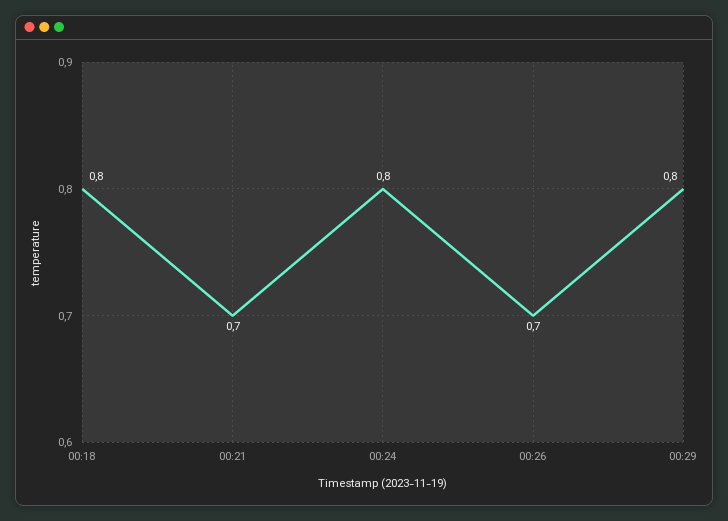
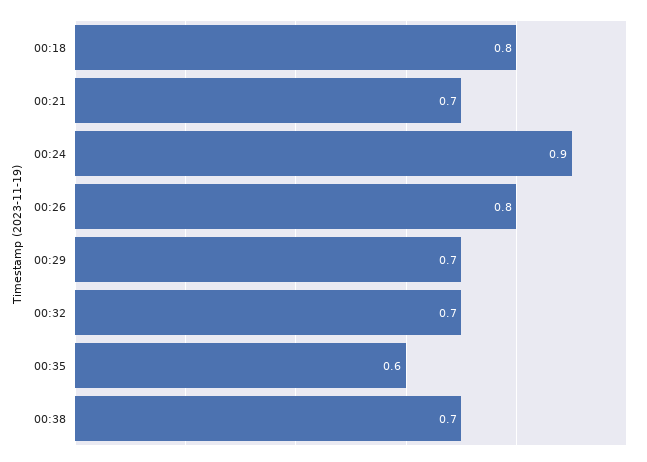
00:24: 0.8 -> 0.9
00:26: 0.7 -> 0.8
00:29: 0.8 -> 0.7
00:32: none -> 0.7
00:35: none -> 0.6
00:38: none -> 0.7

